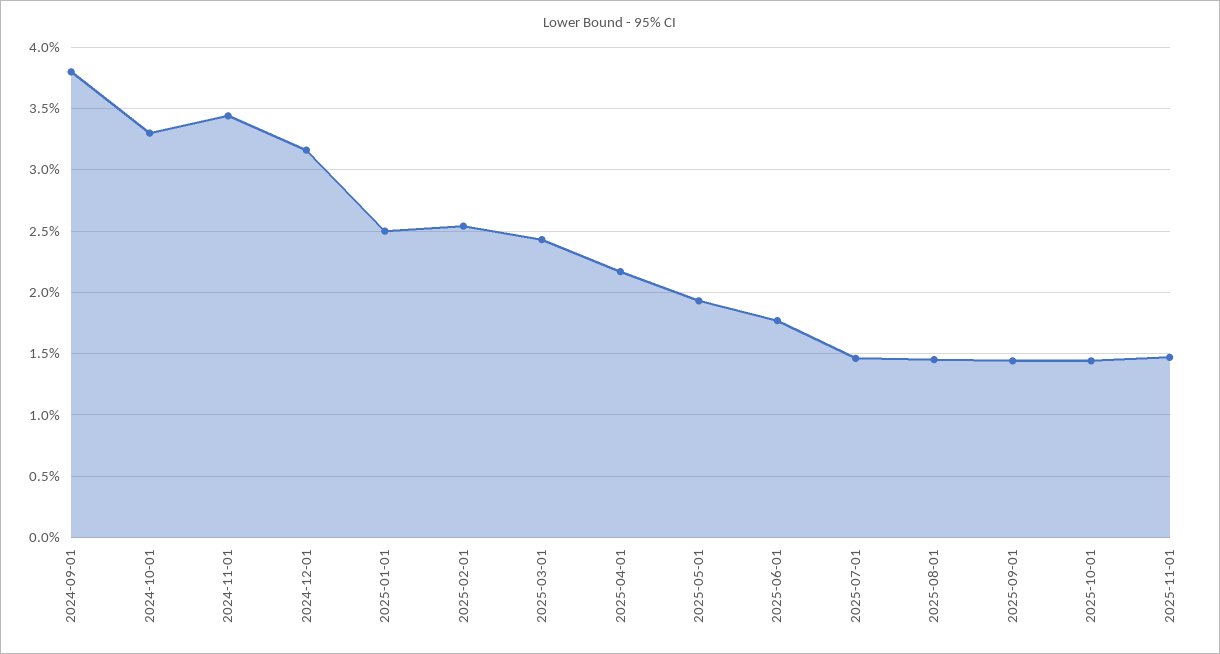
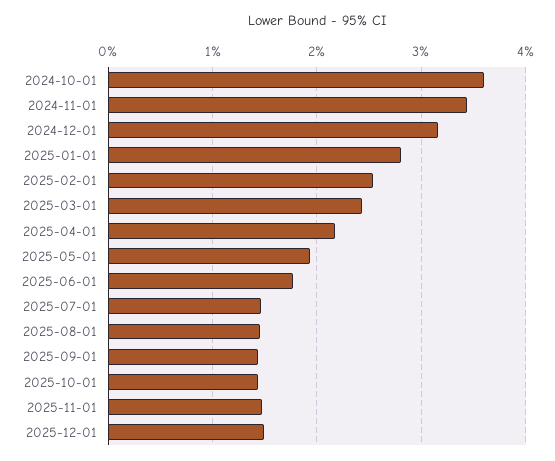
2024-09-01: 3.8 -> none
2024-10-01: 3.3 -> 3.6
2025-01-01: 2.5 -> 2.8
2025-12-01: none -> 1.5

